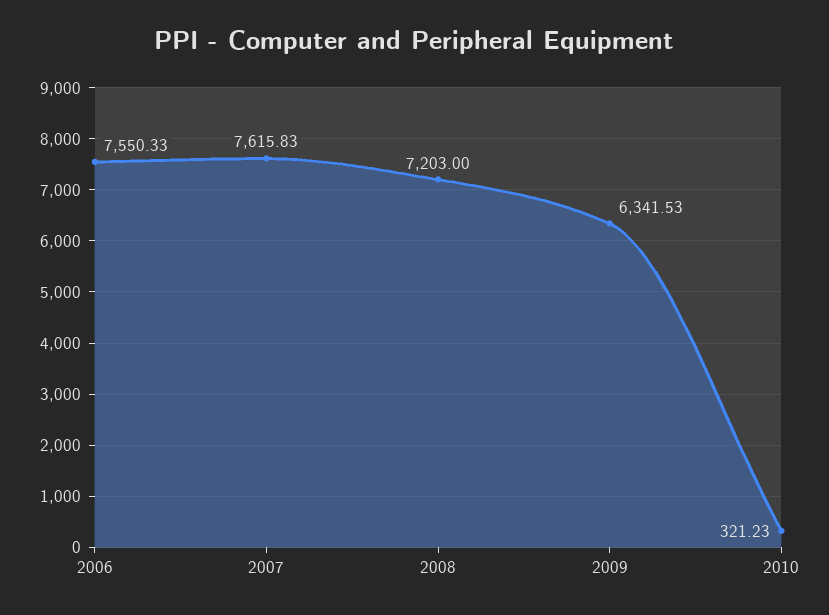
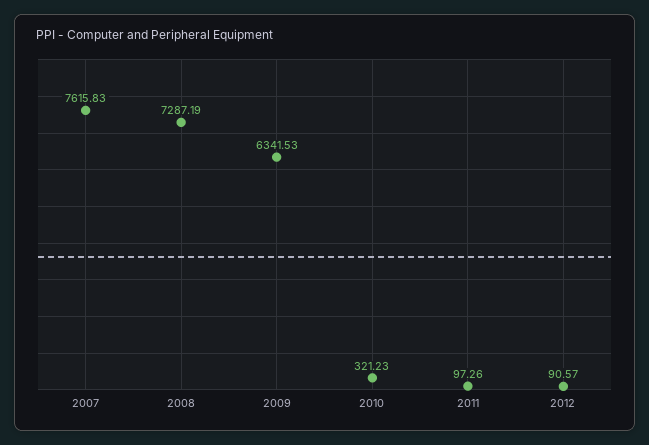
2006: 7550.33 -> none
2008: 7203 -> 7287.19
2011: none -> 97.26
2012: none -> 90.57

